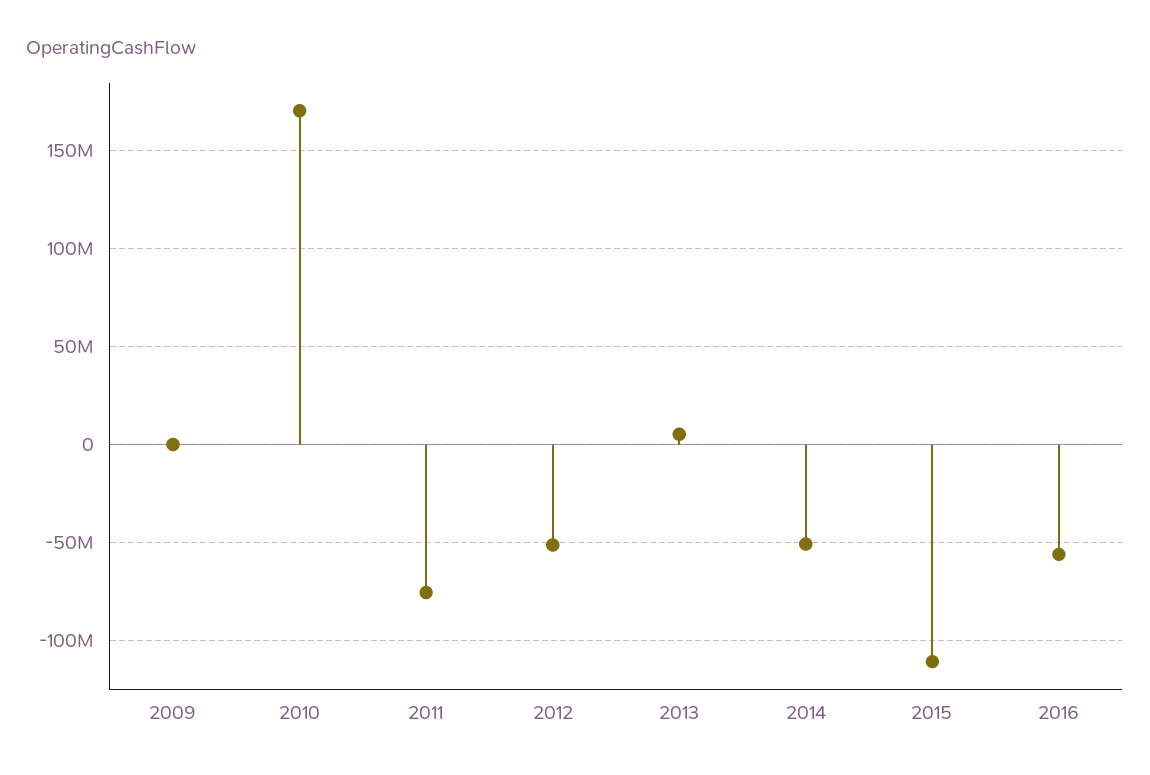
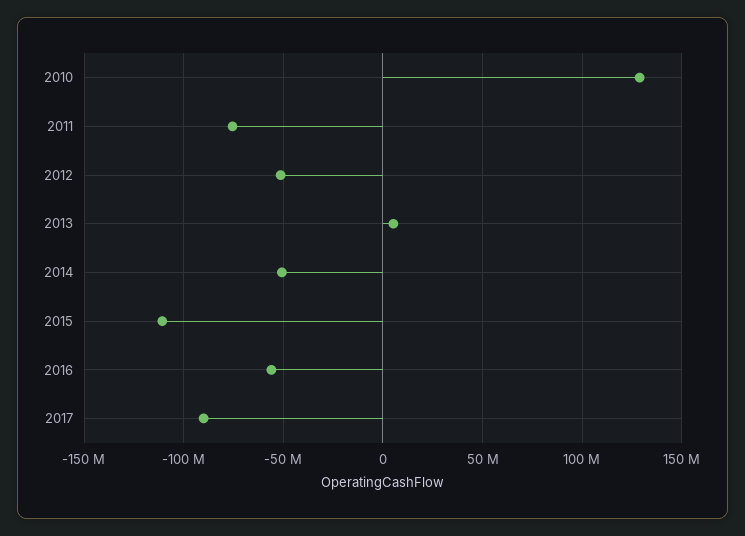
2009: 0 -> none
2010: 170000000 -> 130000000
2017: none -> -90000000

